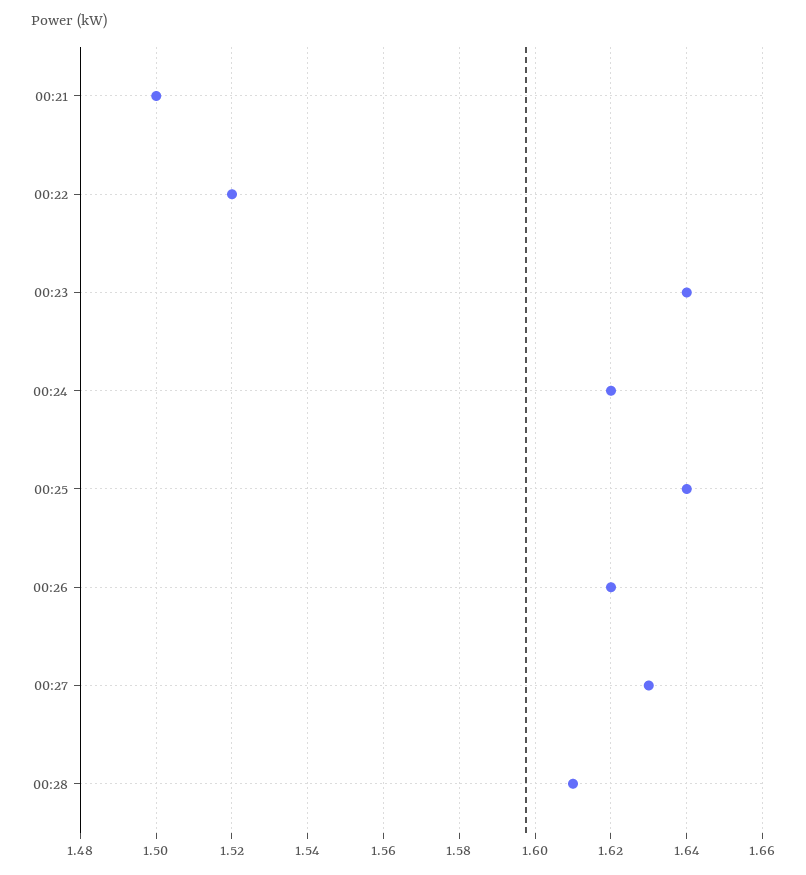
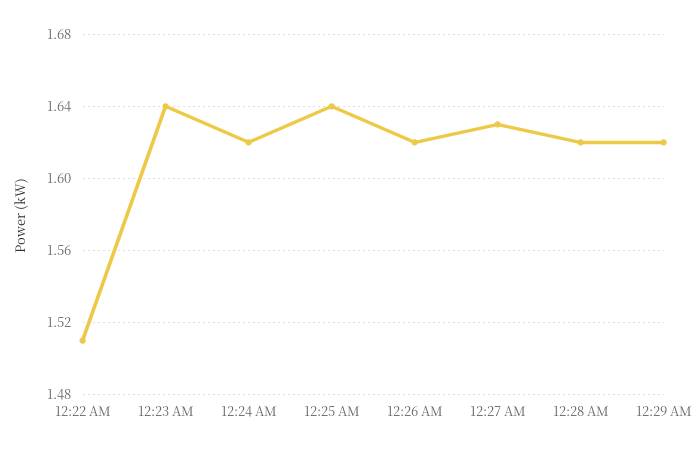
00:21: 1.5 -> none
00:22: 1.52 -> 1.51
00:28: 1.61 -> 1.62
12:29 AM: none -> 1.62

